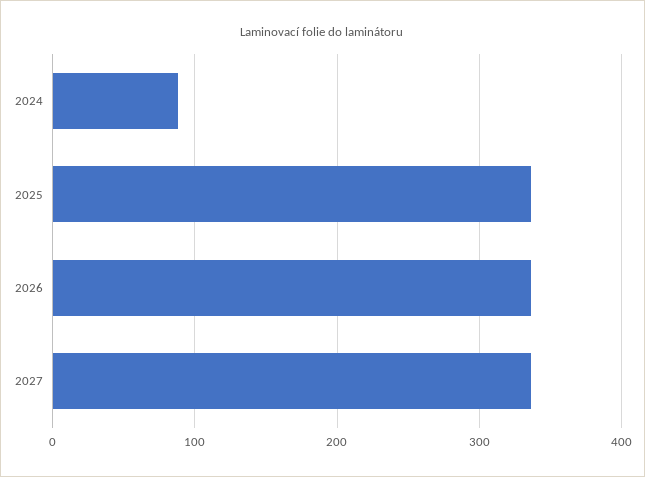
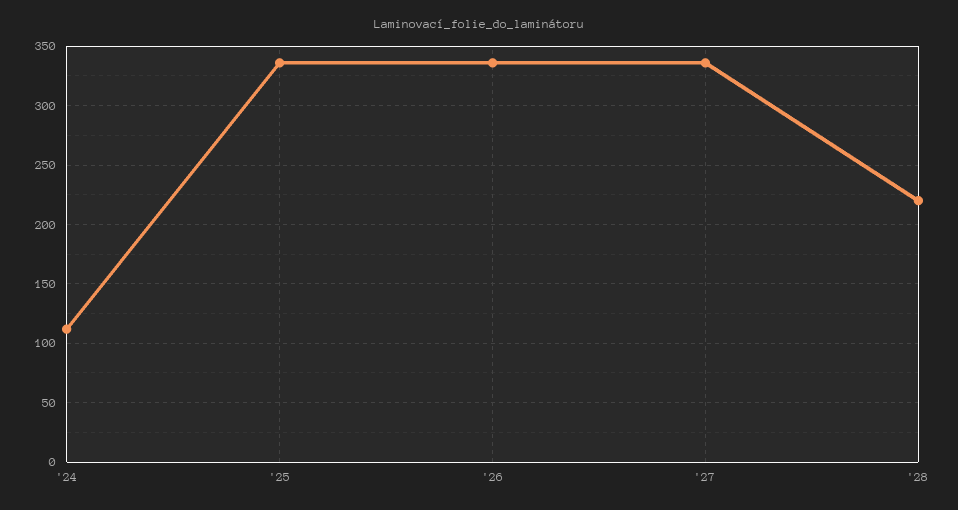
2024: 90 -> 110
'28: none -> 220

